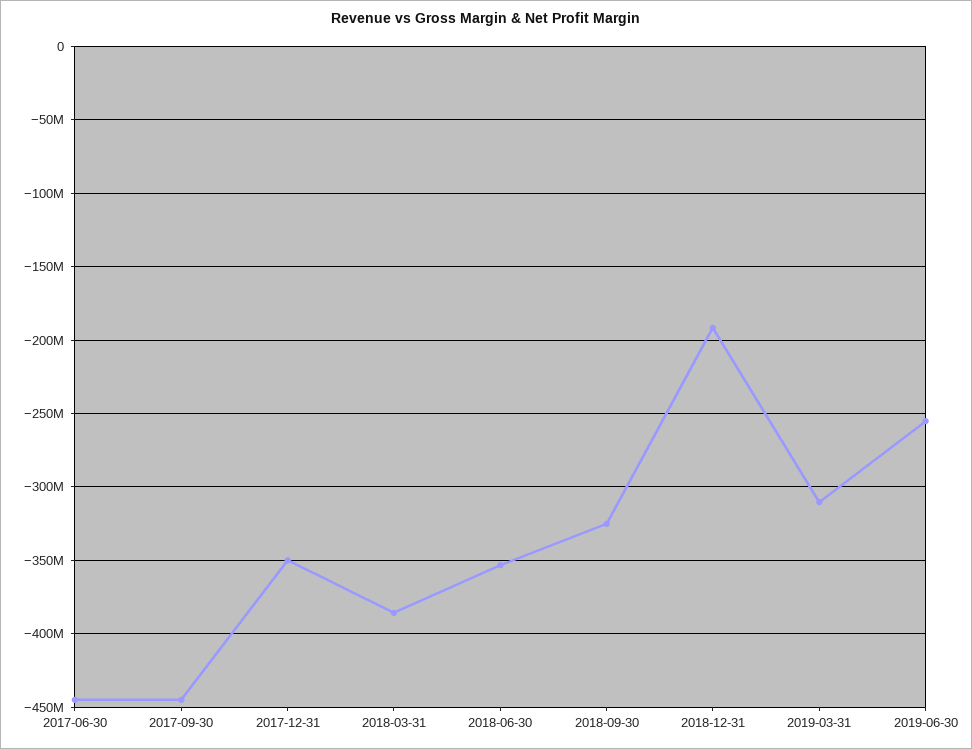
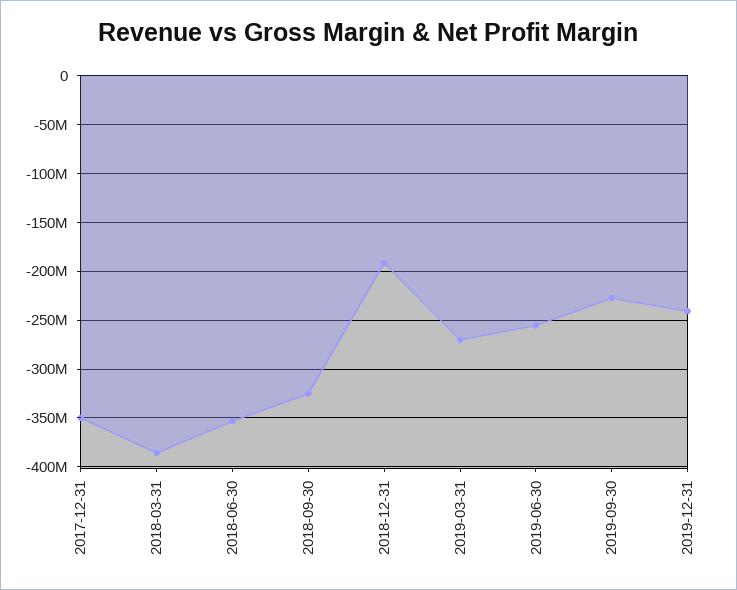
2017-06-30: -445000000 -> none
2017-09-30: -445000000 -> none
2019-03-31: -310000000 -> -270000000
2019-09-30: none -> -230000000
2019-12-31: none -> -240000000

